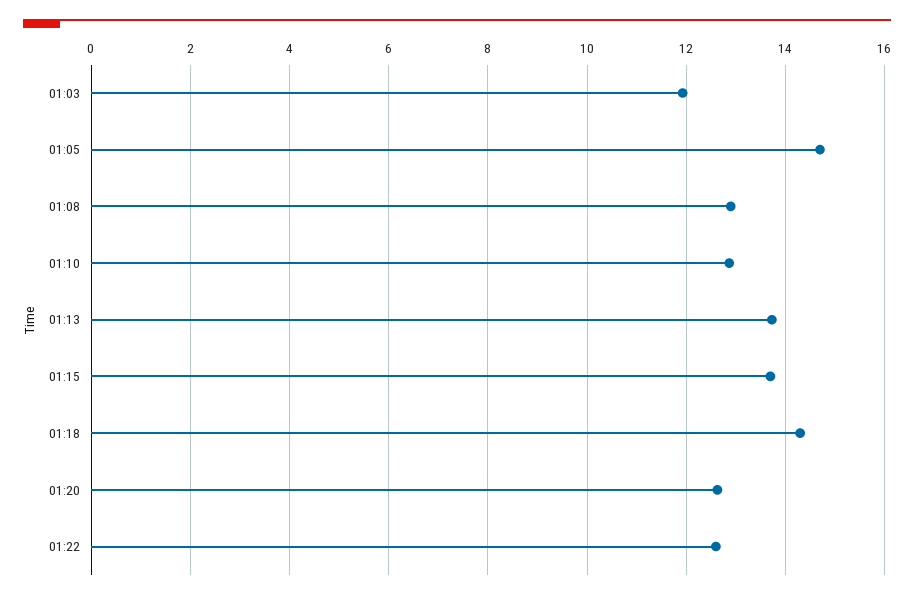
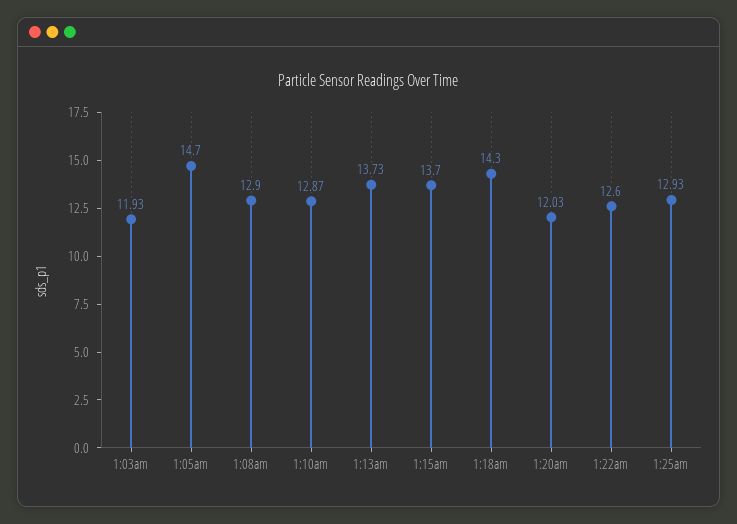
01:20: 12.6 -> 12.03
1:25am: none -> 12.93

